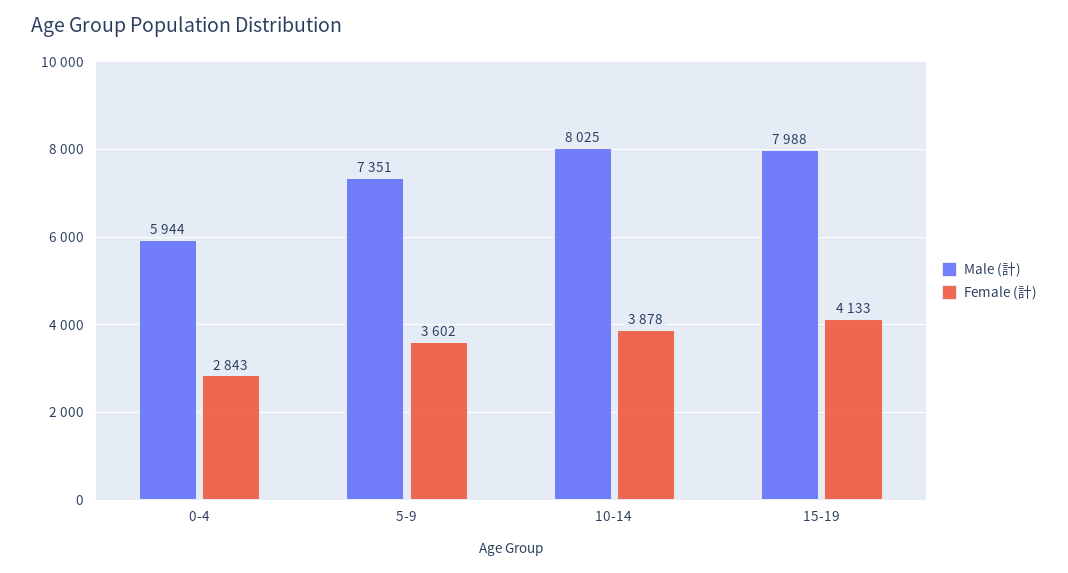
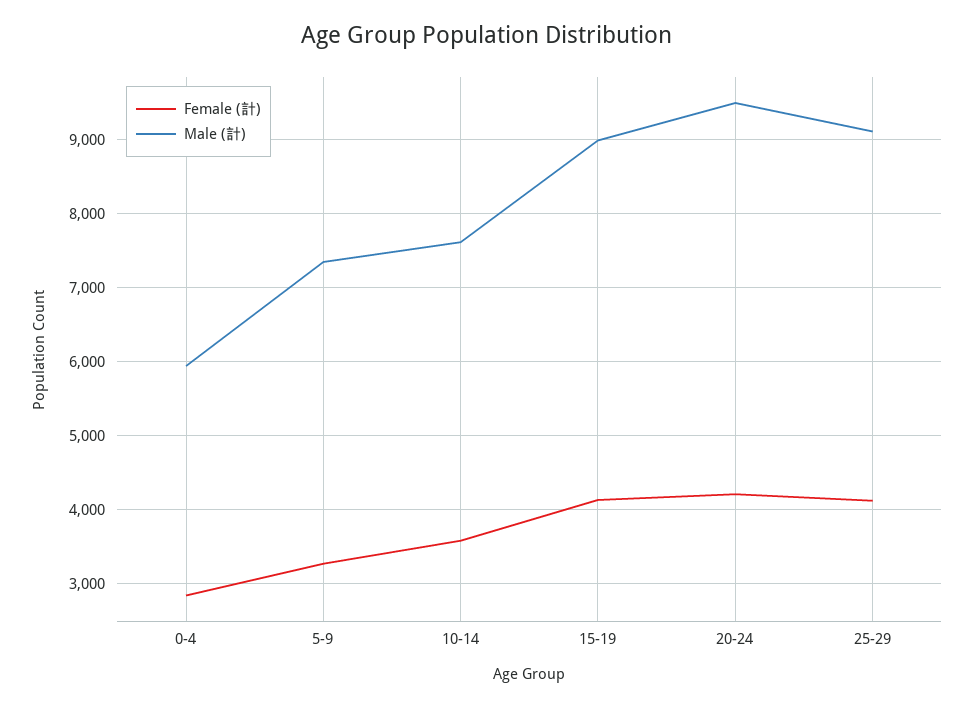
Female (計), 5-9: 3602 -> 3300
Male (計), 10-14: 8025 -> 7600
Female (計), 10-14: 3878 -> 3600
Male (計), 15-19: 7988 -> 9000
Female (計), 20-24: none -> 4200
Male (計), 20-24: none -> 9500
Female (計), 25-29: none -> 4100
Male (計), 25-29: none -> 9100

